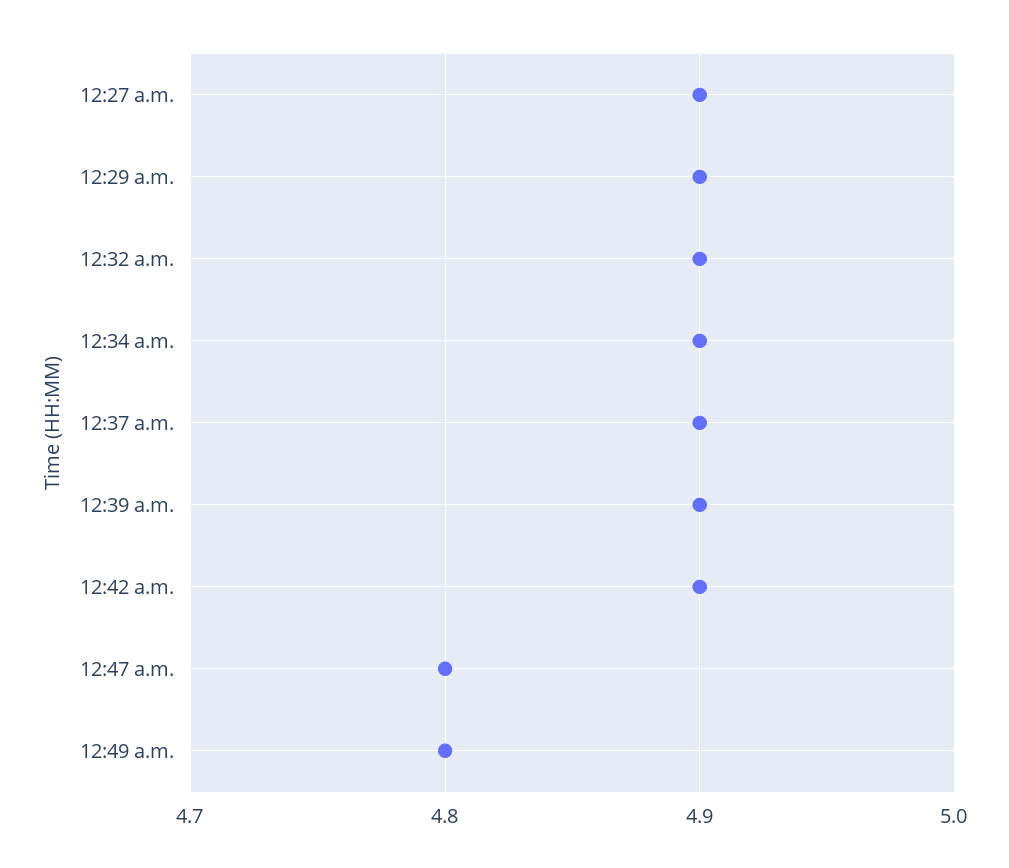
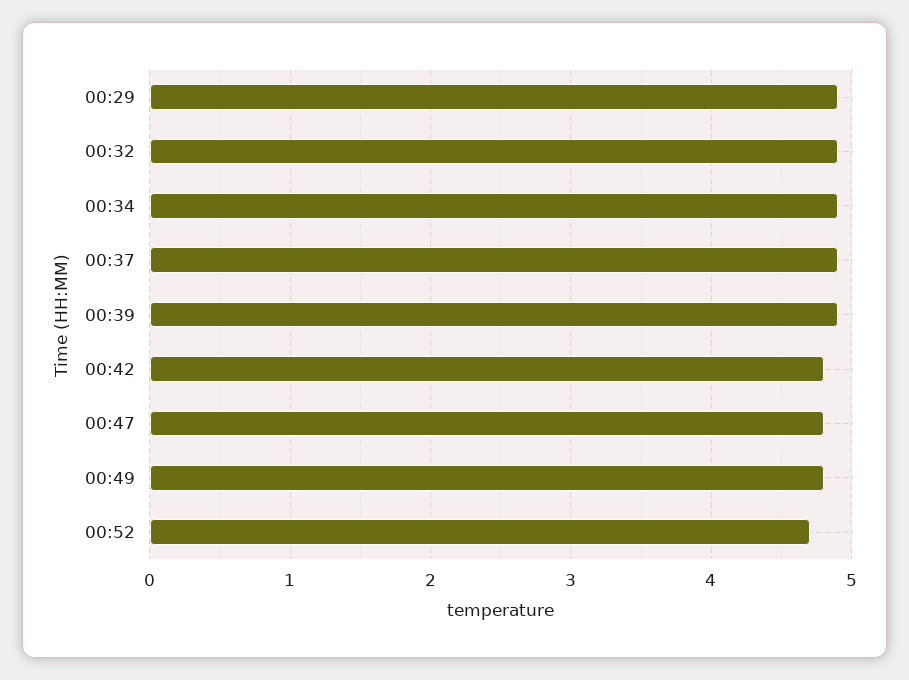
12:27 a.m.: 4.9 -> none
12:42 a.m.: 4.9 -> 4.8
00:52: none -> 4.7

